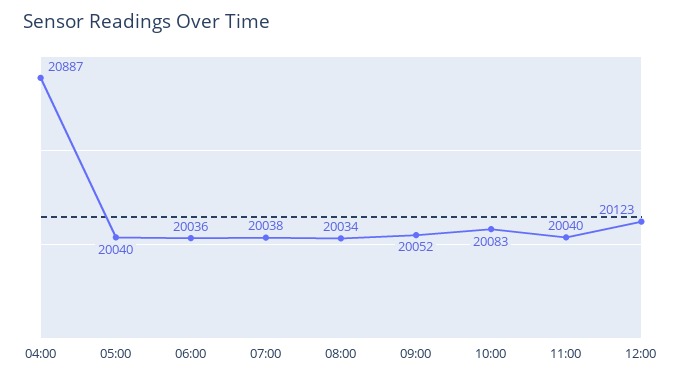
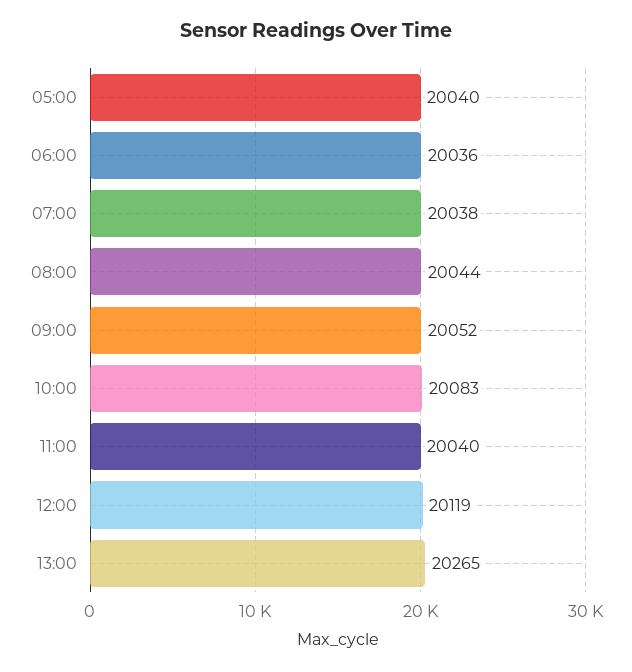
04:00: 20887 -> none
08:00: 20034 -> 20044
12:00: 20123 -> 20119
13:00: none -> 20265

